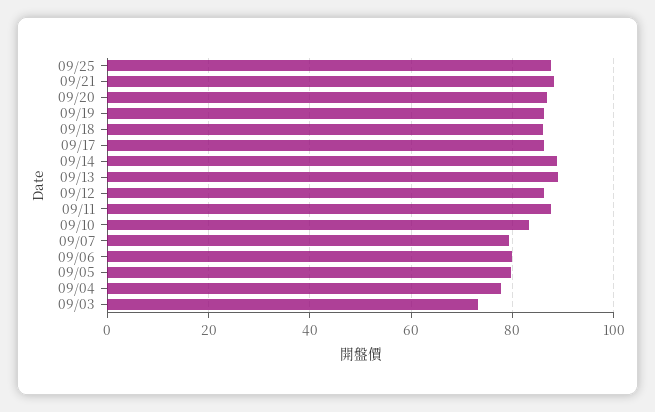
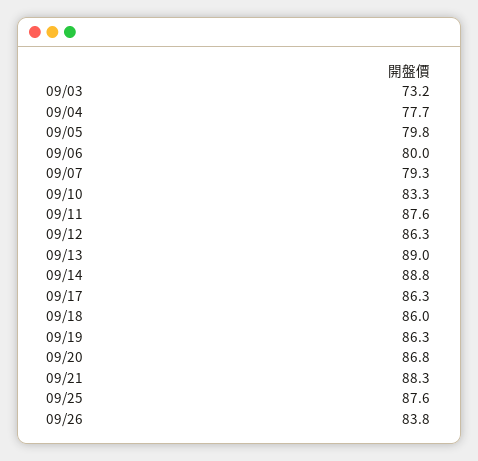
09/26: none -> 83.8

